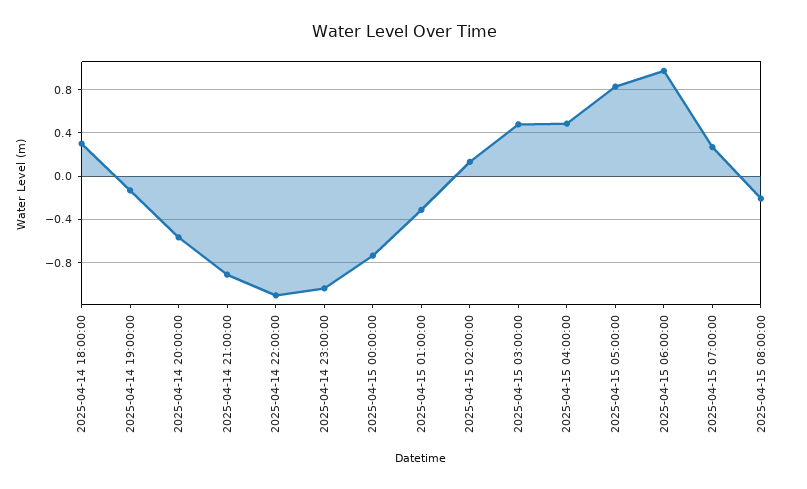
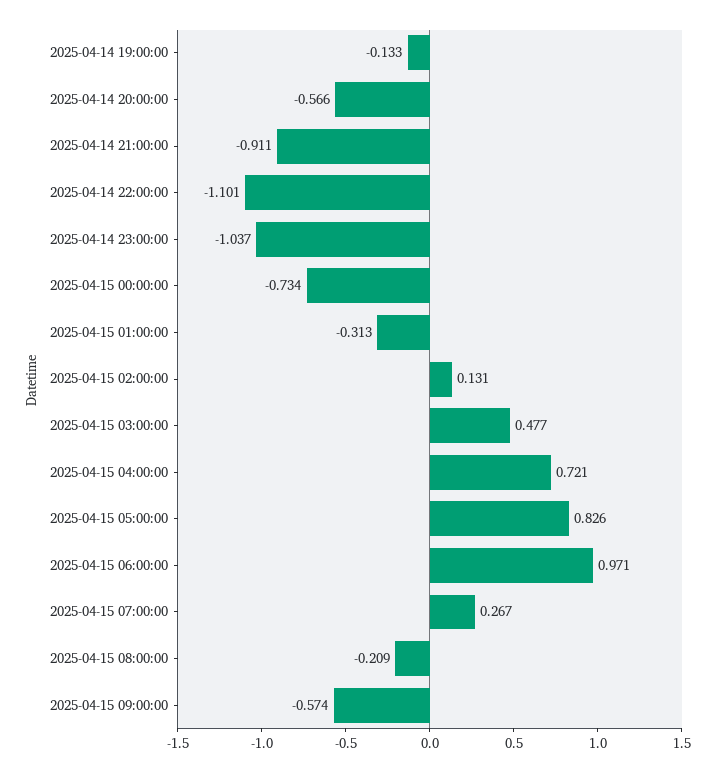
2025-04-14 18:00:00: 0.3 -> none
2025-04-15 04:00:00: 0.5 -> 0.721
2025-04-15 09:00:00: none -> -0.574

